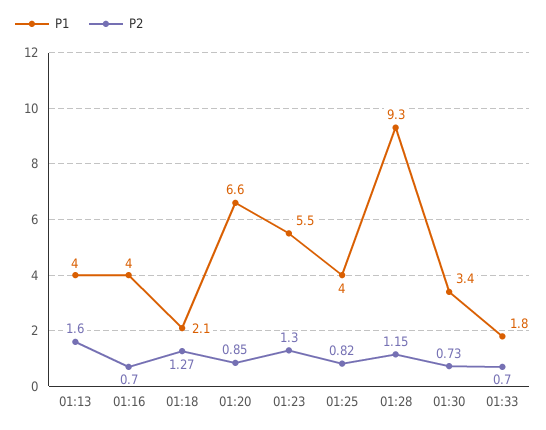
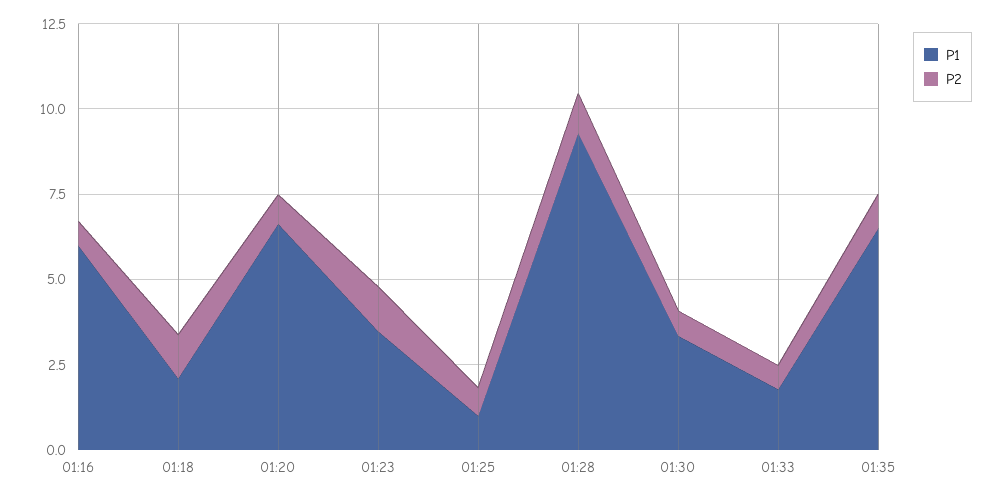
P1, 01:13: 4 -> none
P2, 01:13: 1.6 -> none
P1, 01:16: 4 -> 6
P1, 01:23: 5.5 -> 3.5
P1, 01:25: 4 -> 1
P1, 01:35: none -> 6.5
P2, 01:35: none -> 1

